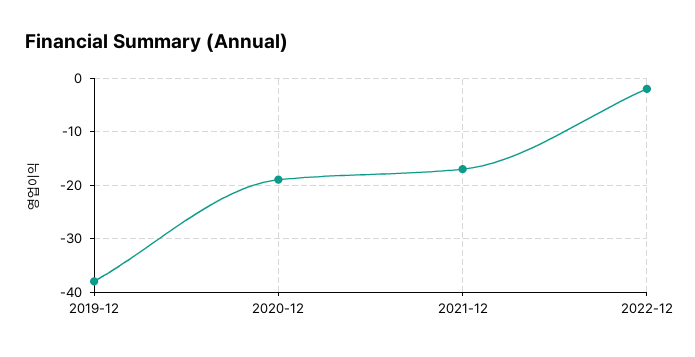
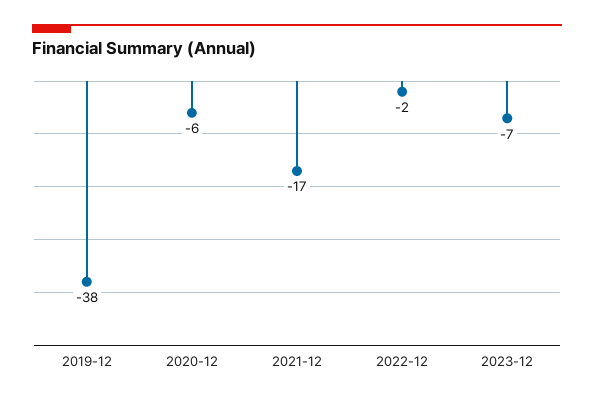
2020-12: -20 -> -6
2023-12: none -> -7

